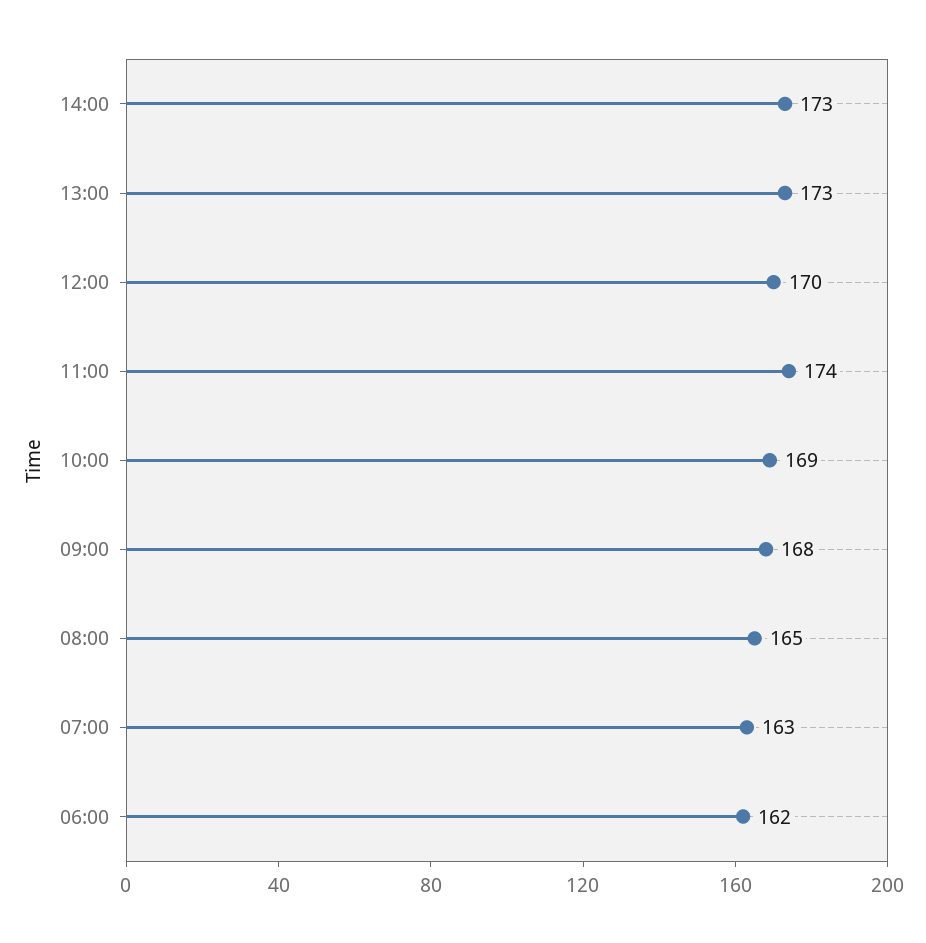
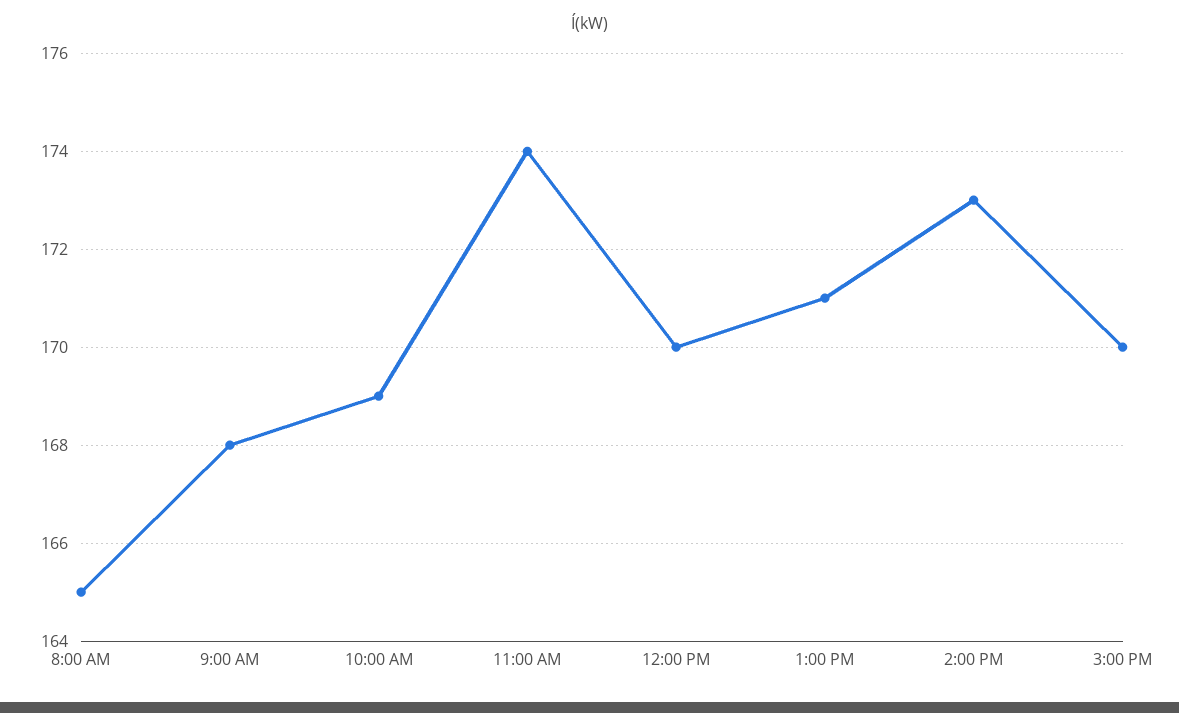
13:00: 173 -> 171
07:00: 163 -> none
06:00: 162 -> none
3:00 PM: none -> 170

